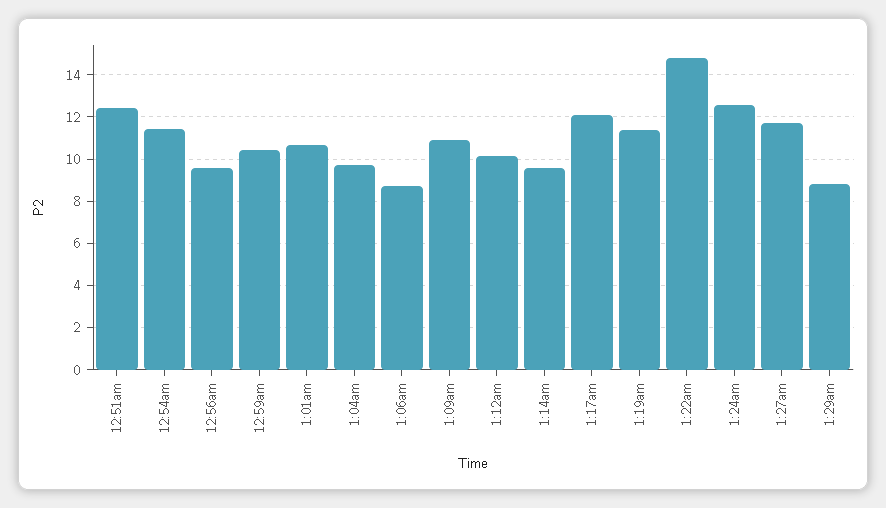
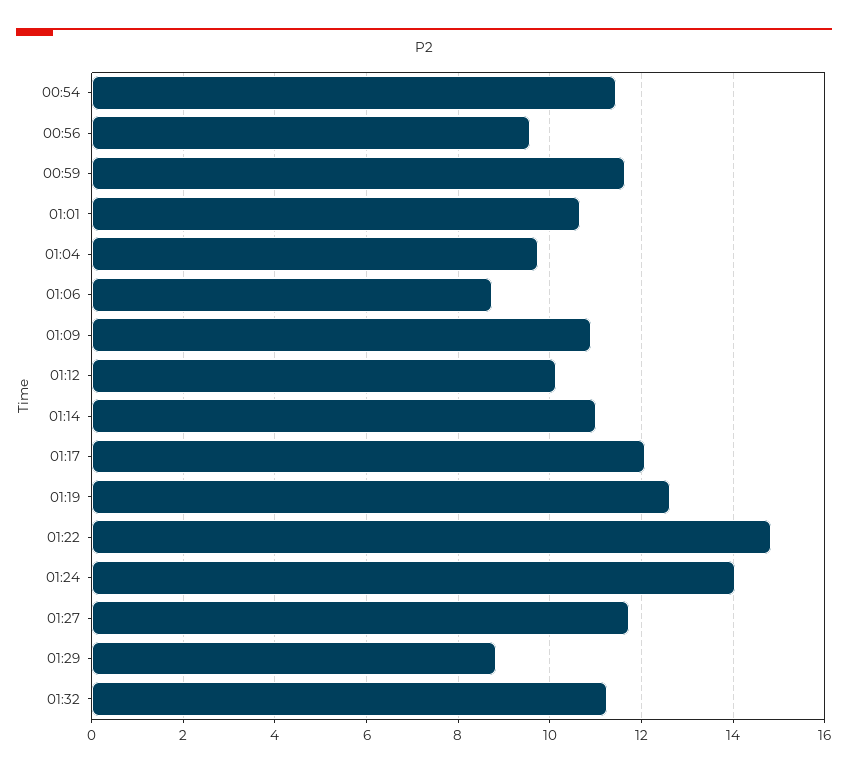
12:51am: 12.5 -> none
12:59am: 10.5 -> 11.6
1:14am: 9.5 -> 11
1:19am: 11.5 -> 12.6
1:24am: 12.5 -> 14
01:32: none -> 11.2

